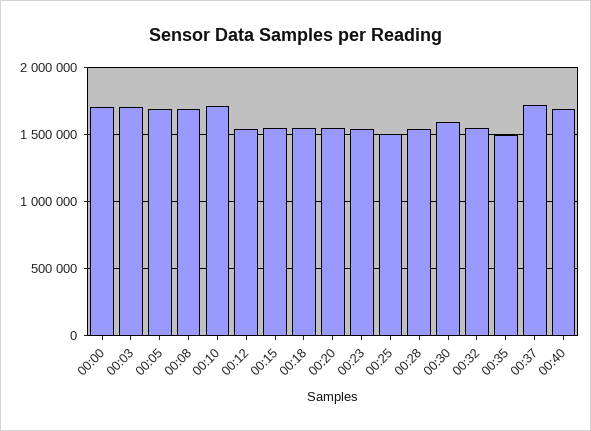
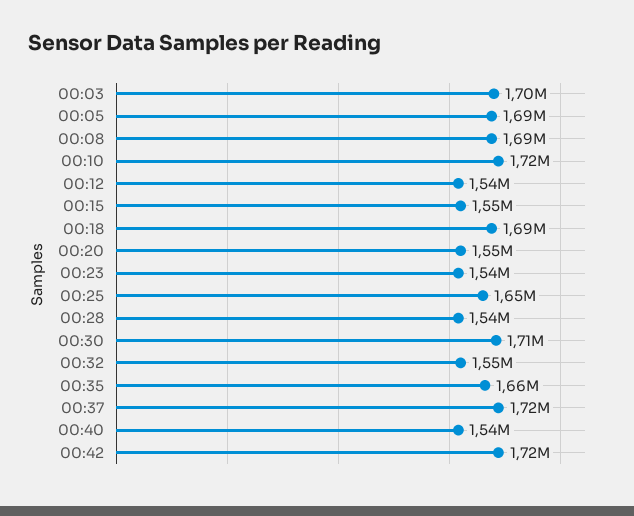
00:00: 1700000 -> none
00:18: 1550000 -> 1690000
00:25: 1500000 -> 1650000
00:30: 1600000 -> 1710000
00:35: 1500000 -> 1660000
00:40: 1700000 -> 1540000
00:42: none -> 1720000

